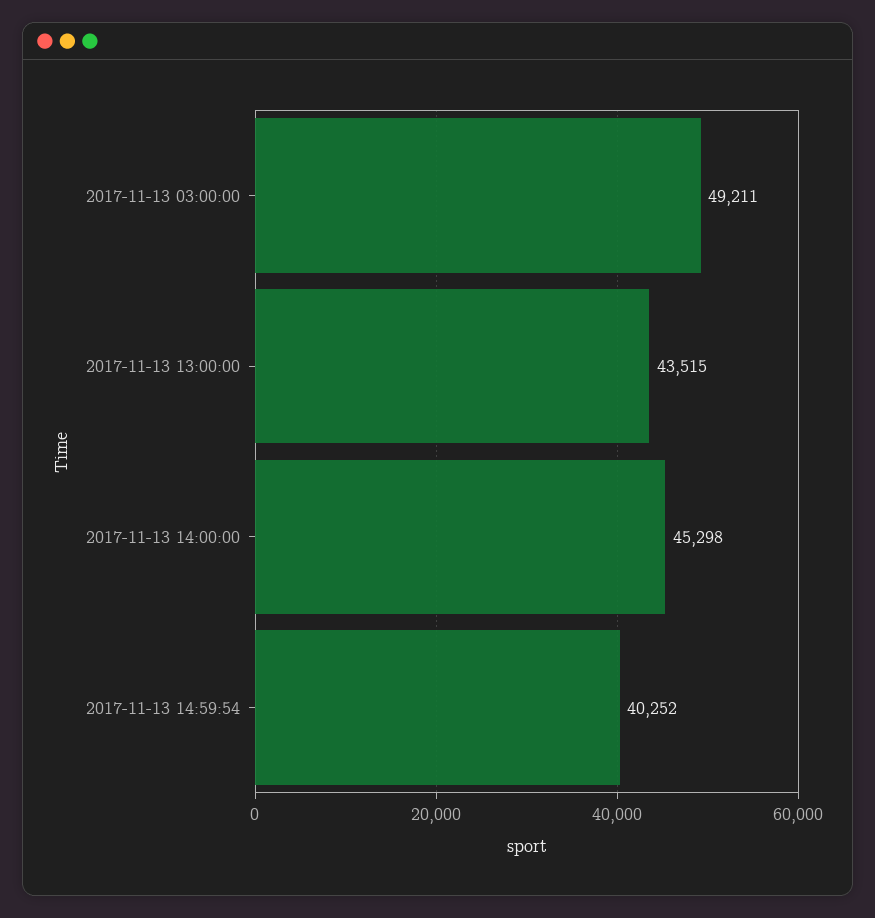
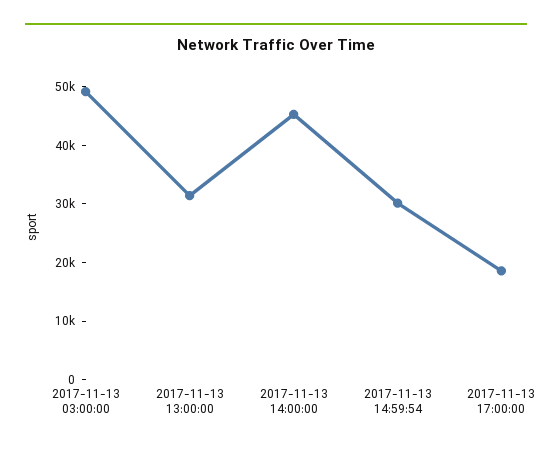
2017-11-13 13:00:00: 43515 -> 32000
2017-11-13 14:59:54: 40252 -> 30000
2017-11-13 17:00:00: none -> 18000

